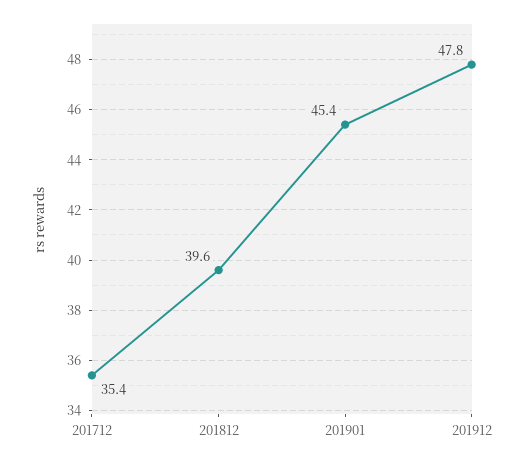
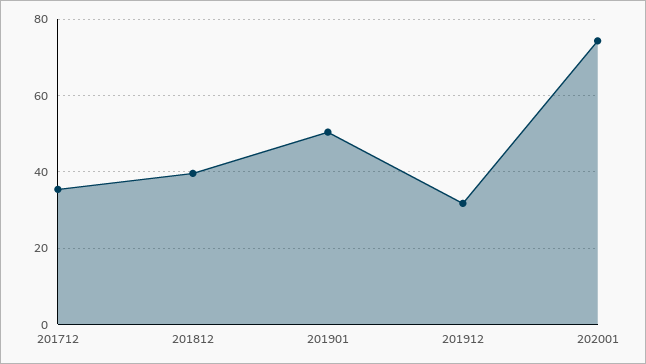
201901: 45.4 -> 50
201912: 47.8 -> 32
202001: none -> 74

